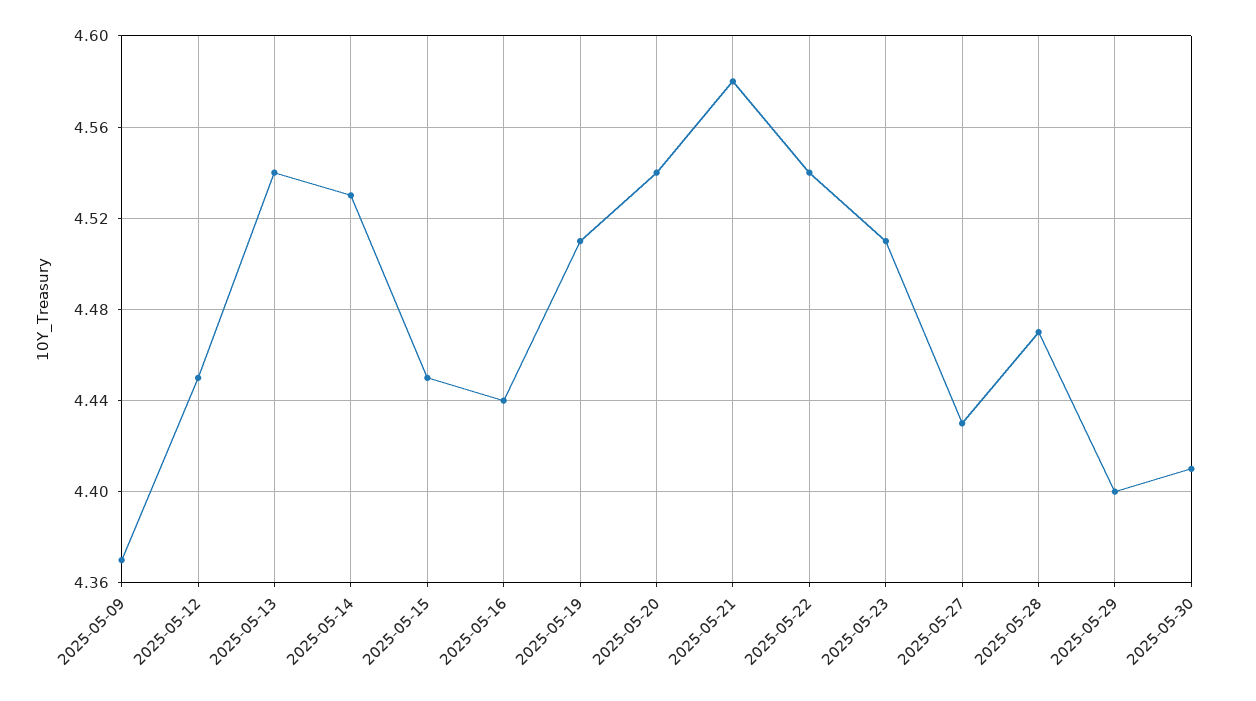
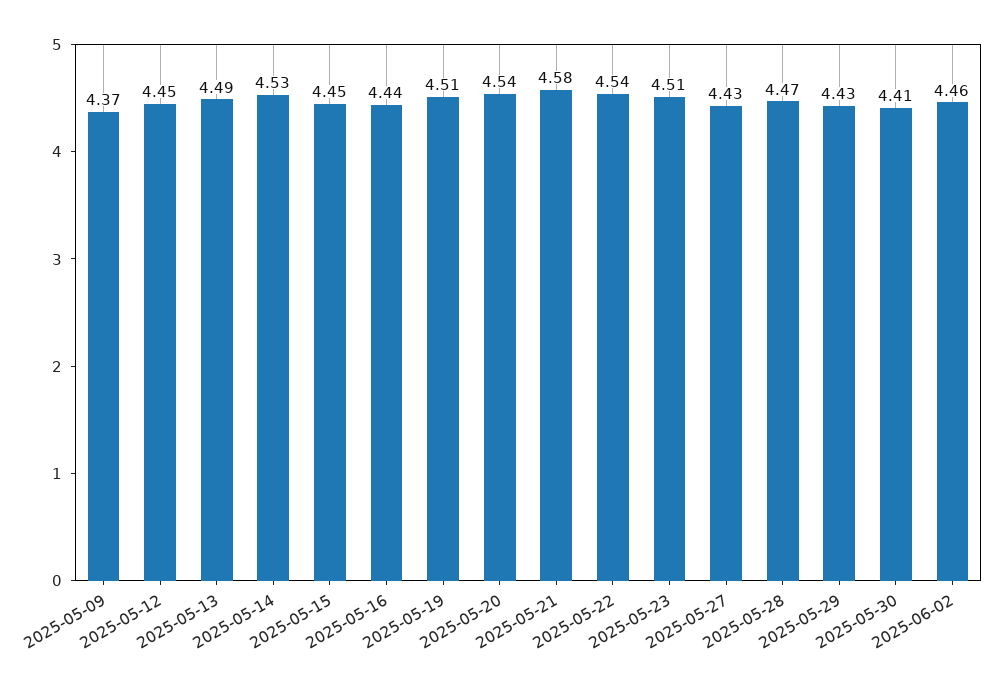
2025-05-13: 4.54 -> 4.49
2025-05-29: 4.4 -> 4.43
2025-06-02: none -> 4.46

